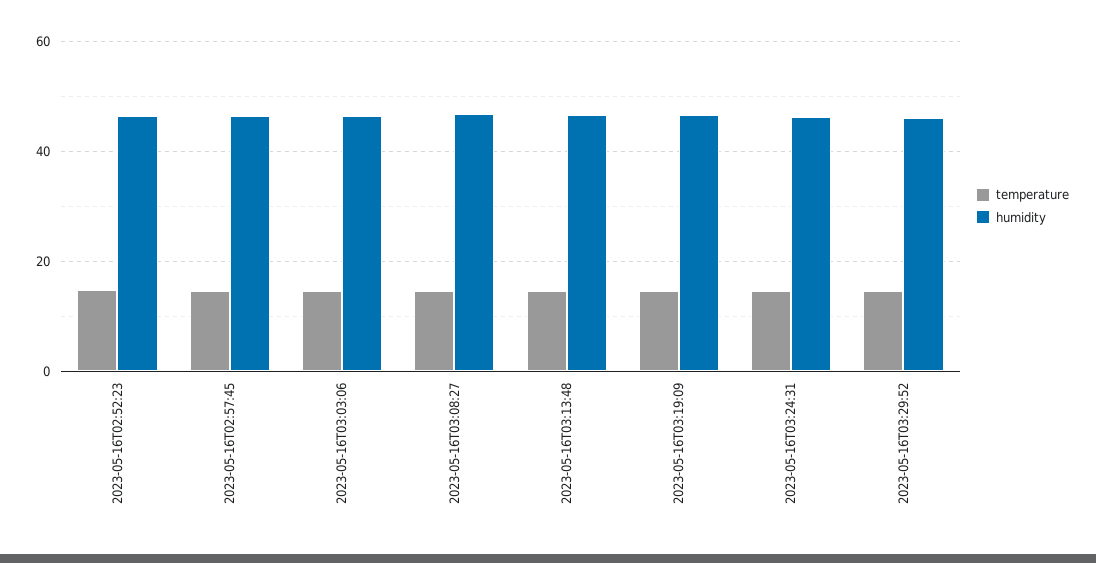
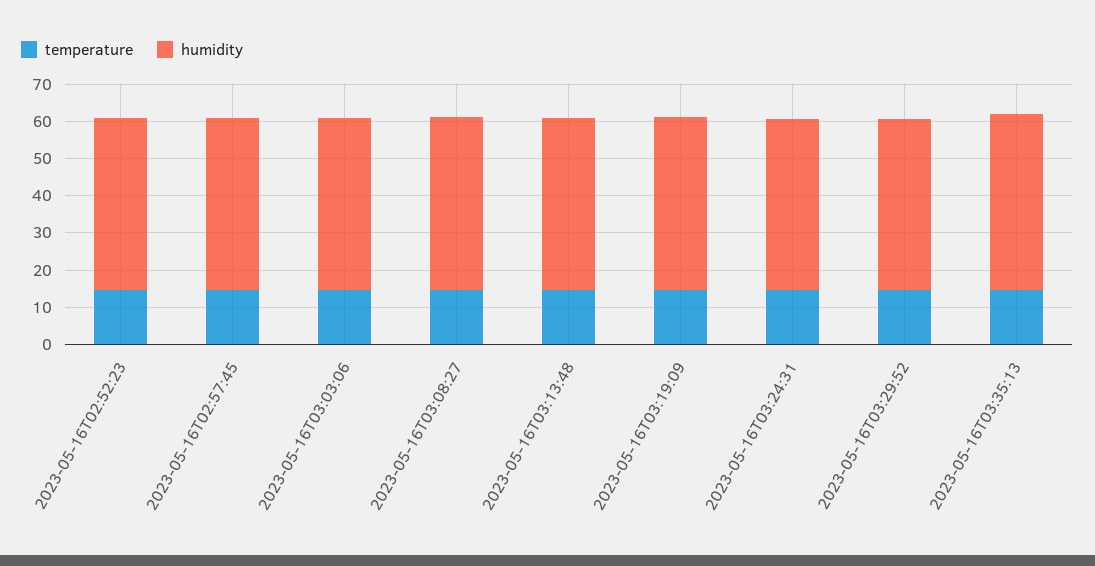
temperature, 2023-05-16T03:35:13: none -> 15
humidity, 2023-05-16T03:35:13: none -> 47.5

